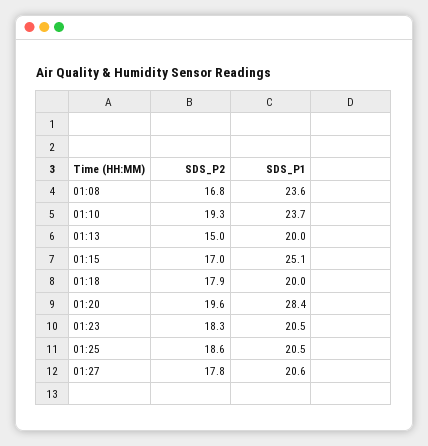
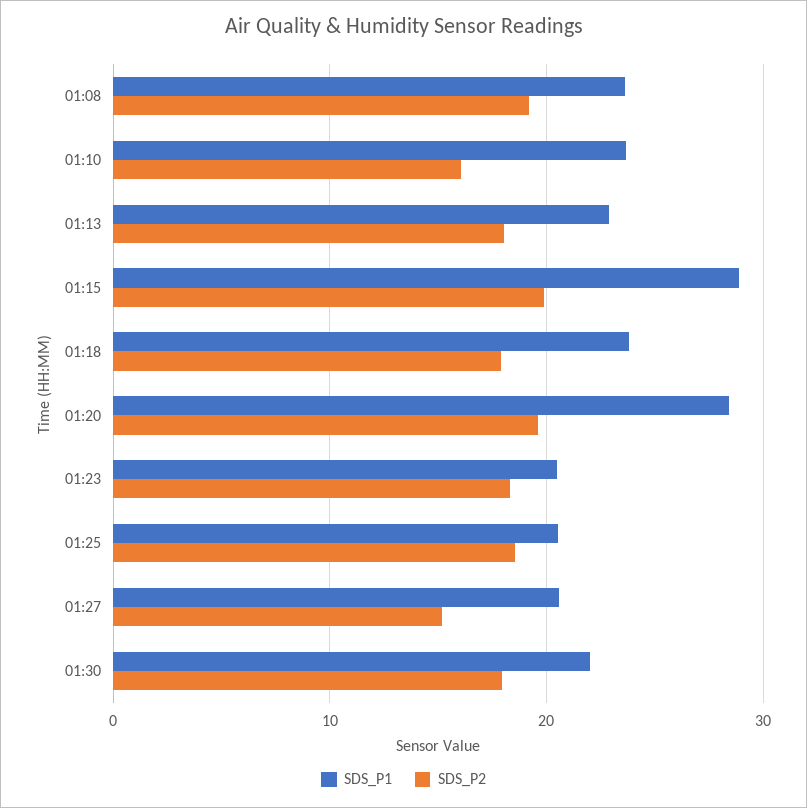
SDS_P2, 01:08: 16.8 -> 19
SDS_P2, 01:10: 19.3 -> 16
SDS_P2, 01:13: 15 -> 18
SDS_P1, 01:13: 20 -> 23
SDS_P2, 01:15: 17 -> 20
SDS_P1, 01:15: 25.1 -> 29
SDS_P1, 01:18: 20 -> 24
SDS_P2, 01:27: 17.8 -> 15
SDS_P1, 01:30: none -> 22
SDS_P2, 01:30: none -> 18

